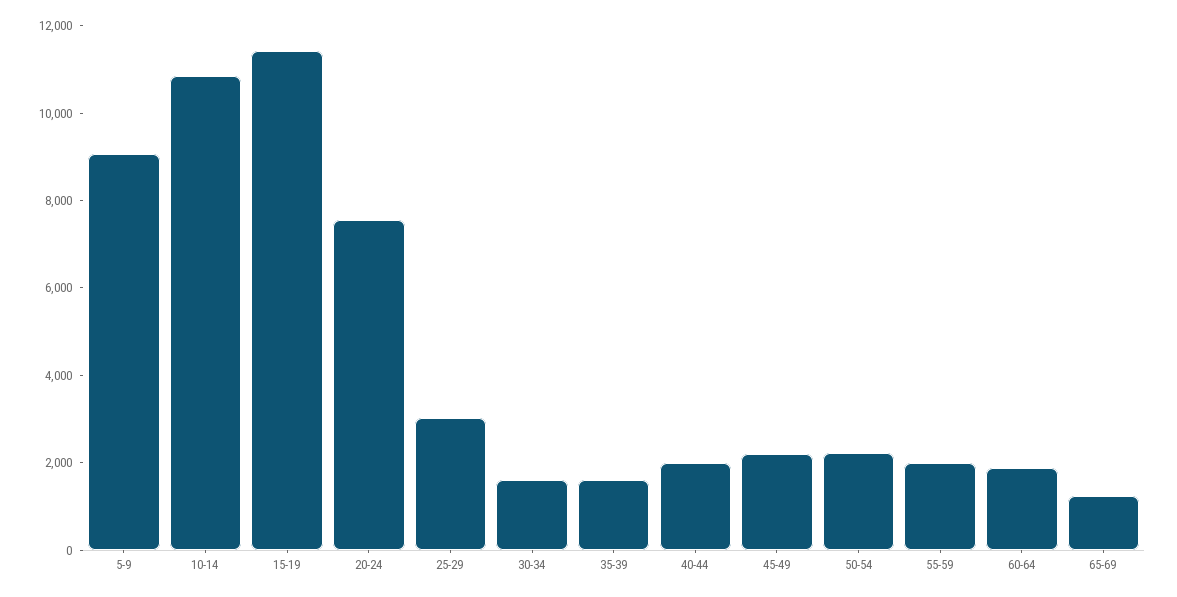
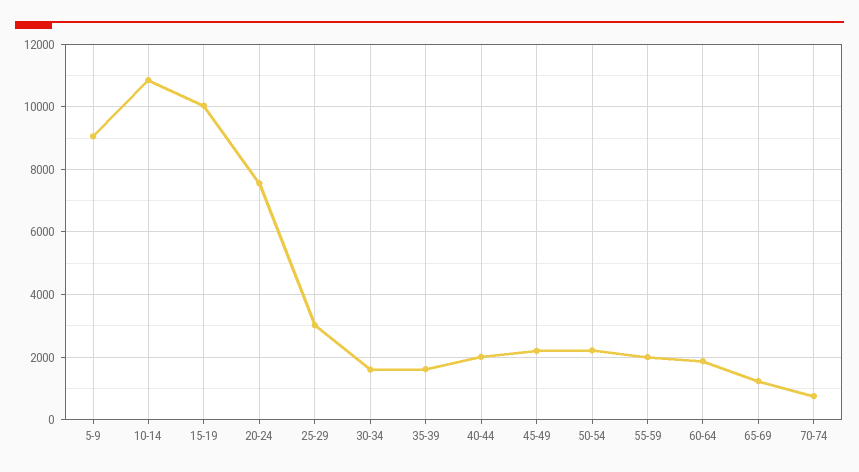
15-19: 11500 -> 10000
70-74: none -> 800

